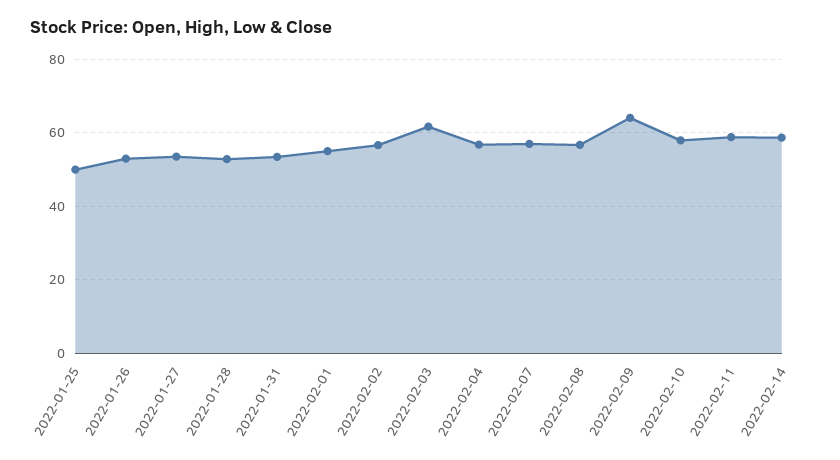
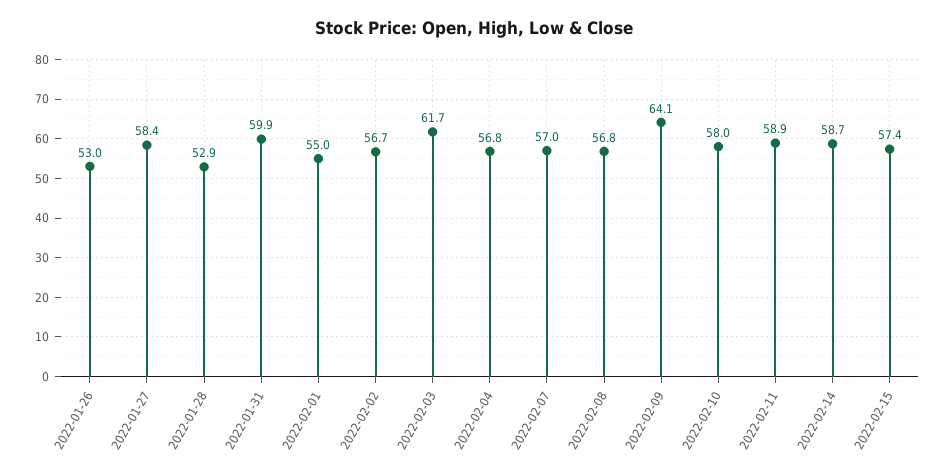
2022-01-25: 50 -> none
2022-01-27: 54 -> 58.4
2022-01-31: 54 -> 59.9
2022-02-15: none -> 57.4

